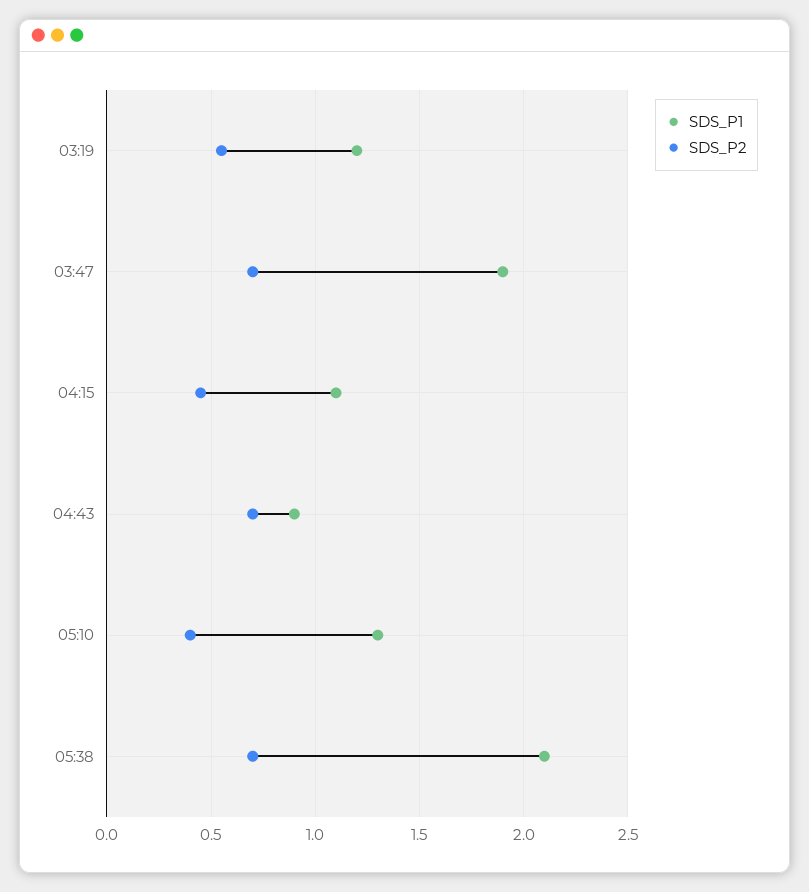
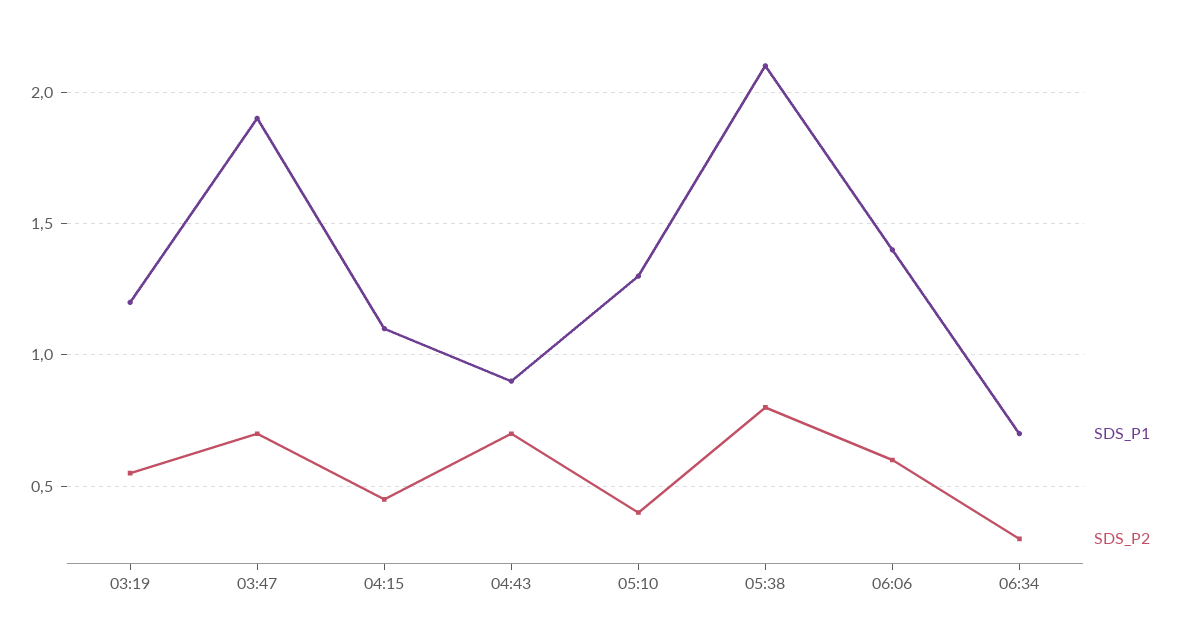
SDS_P2, 05:38: 0.7 -> 0.8
SDS_P1, 06:06: none -> 1.4
SDS_P2, 06:06: none -> 0.6
SDS_P1, 06:34: none -> 0.7
SDS_P2, 06:34: none -> 0.3

